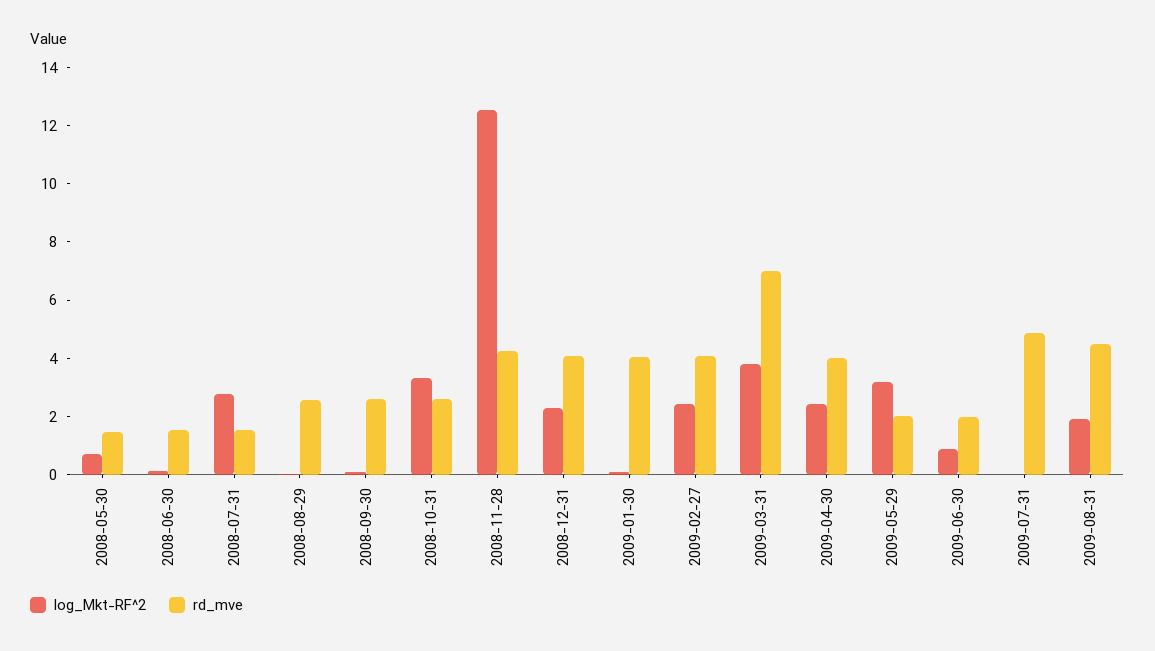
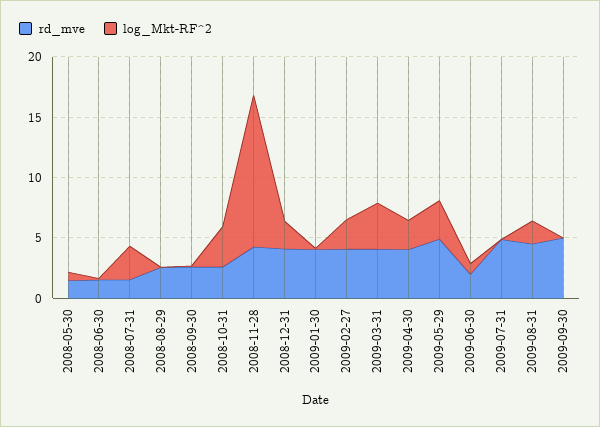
rd_mve, 2009-03-31: 7 -> 4
rd_mve, 2009-05-29: 2 -> 5
rd_mve, 2009-09-30: none -> 5
log_Mkt-RF^2, 2009-09-30: none -> 0

